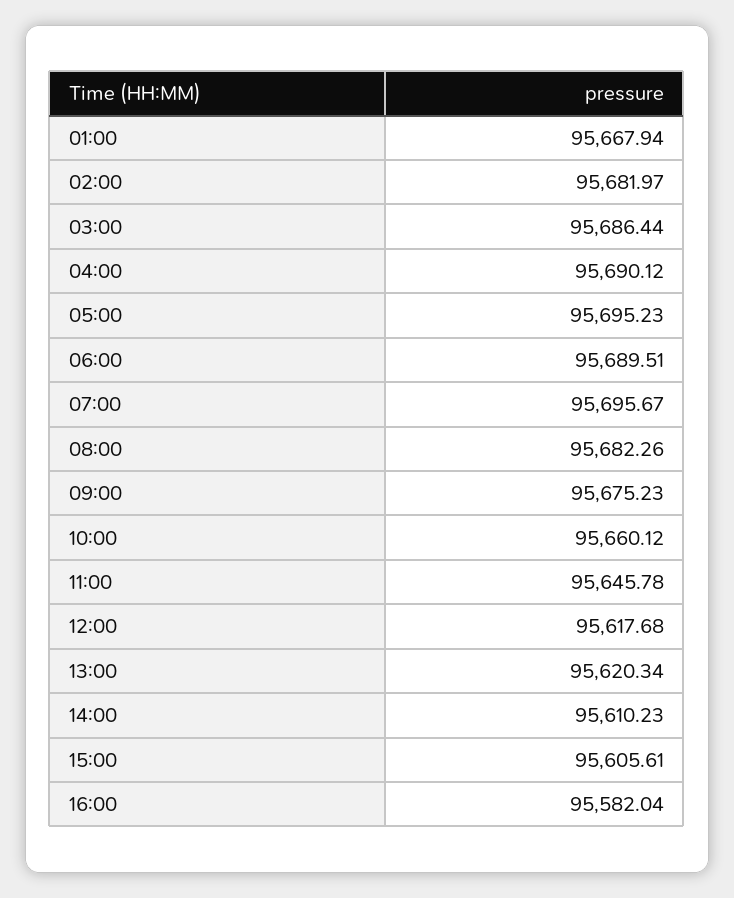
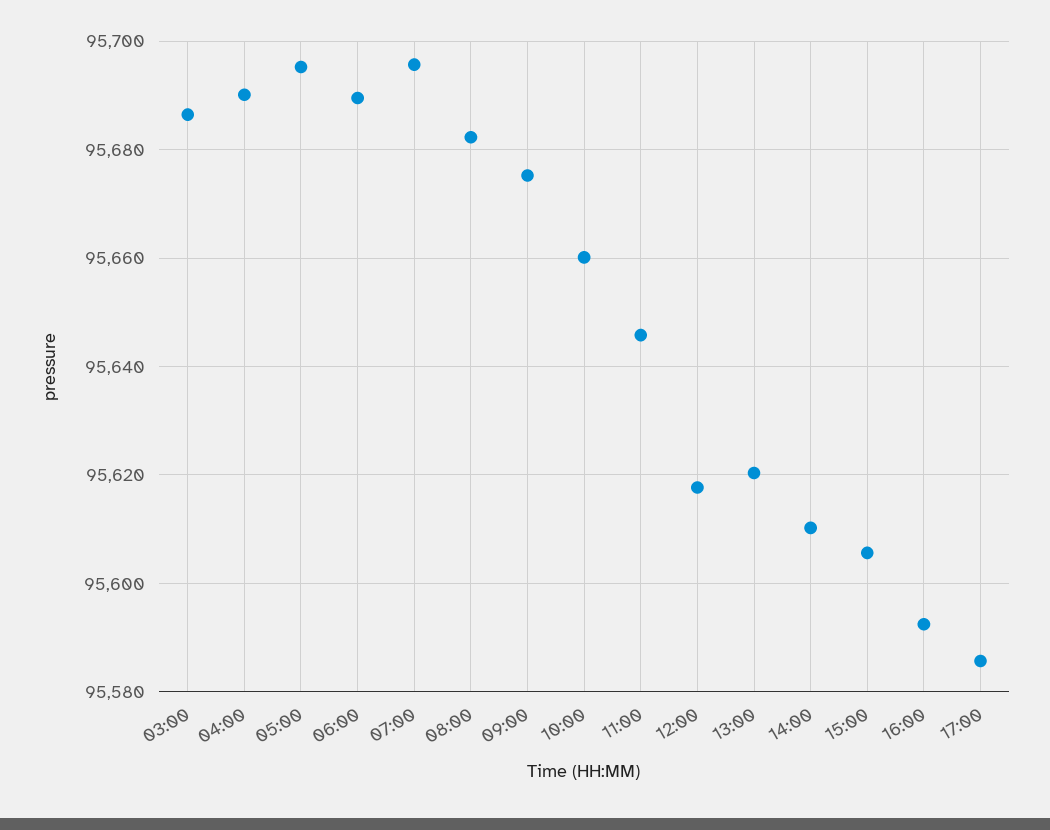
01:00: 95667.94 -> none
02:00: 95681.97 -> none
16:00: 95582.04 -> 95592
17:00: none -> 95586

